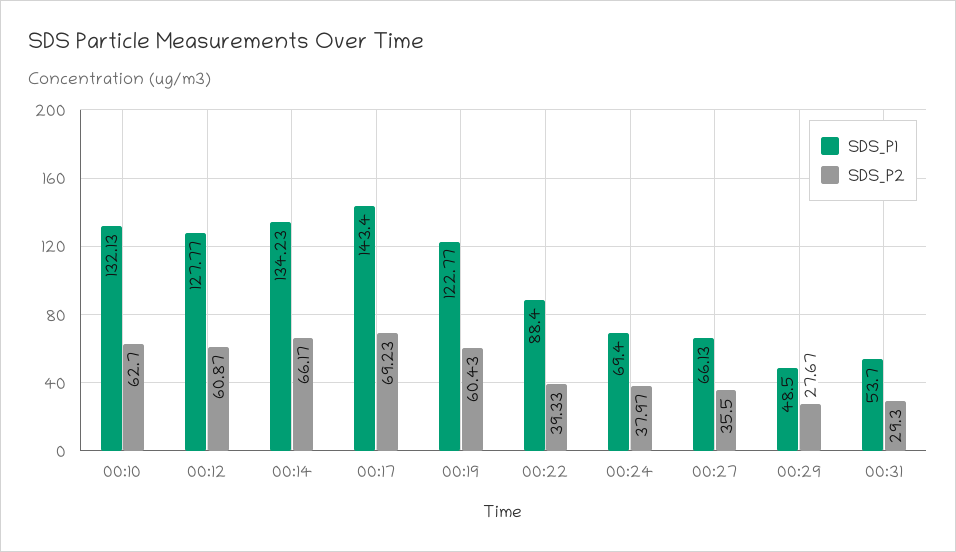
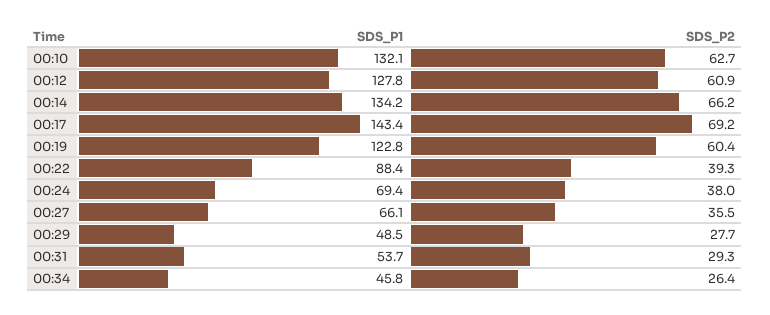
SDS_P1, 00:34: none -> 45.8
SDS_P2, 00:34: none -> 26.4

